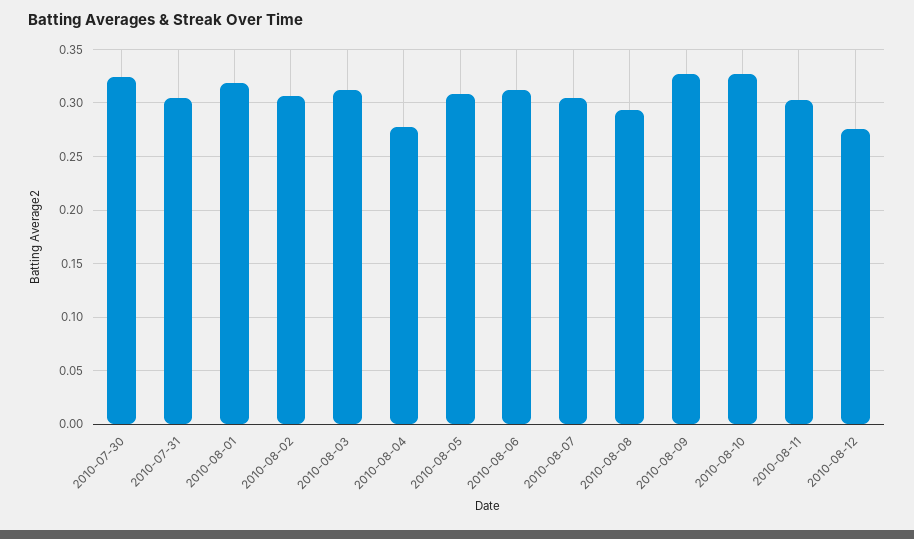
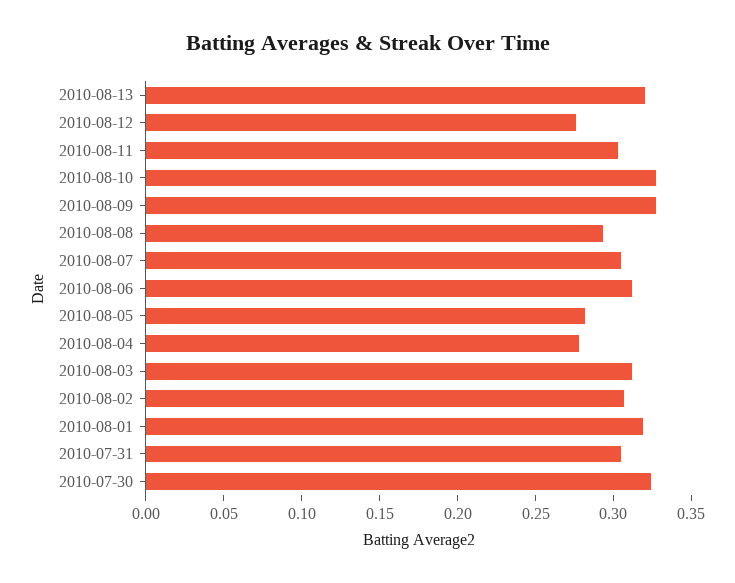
2010-08-05: 0.31 -> 0.28
2010-08-13: none -> 0.32

